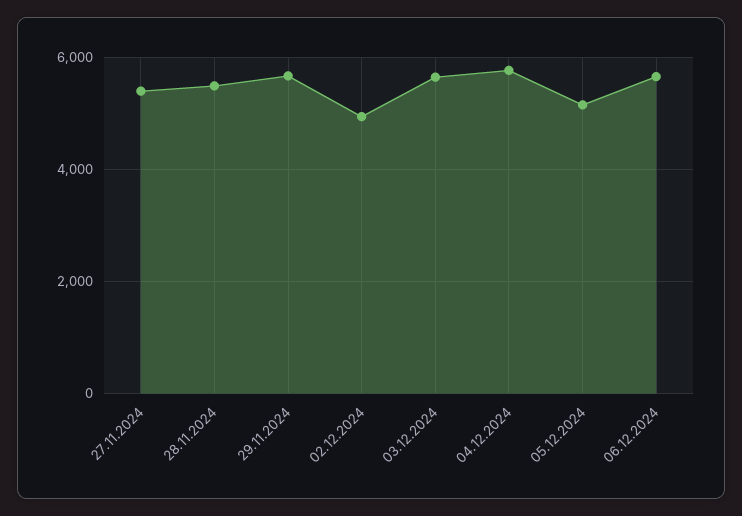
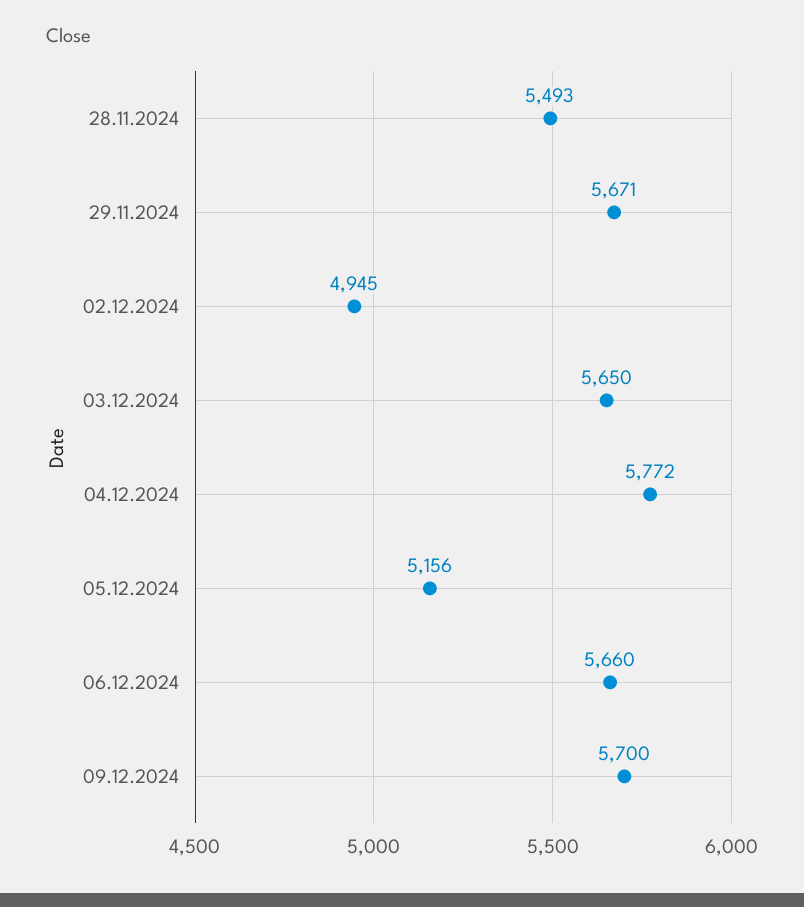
27.11.2024: 5400 -> none
09.12.2024: none -> 5700

